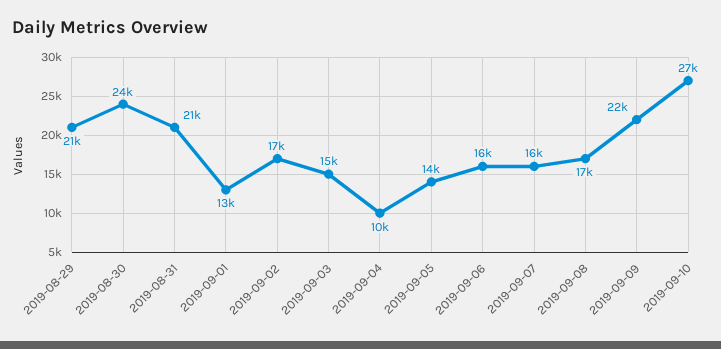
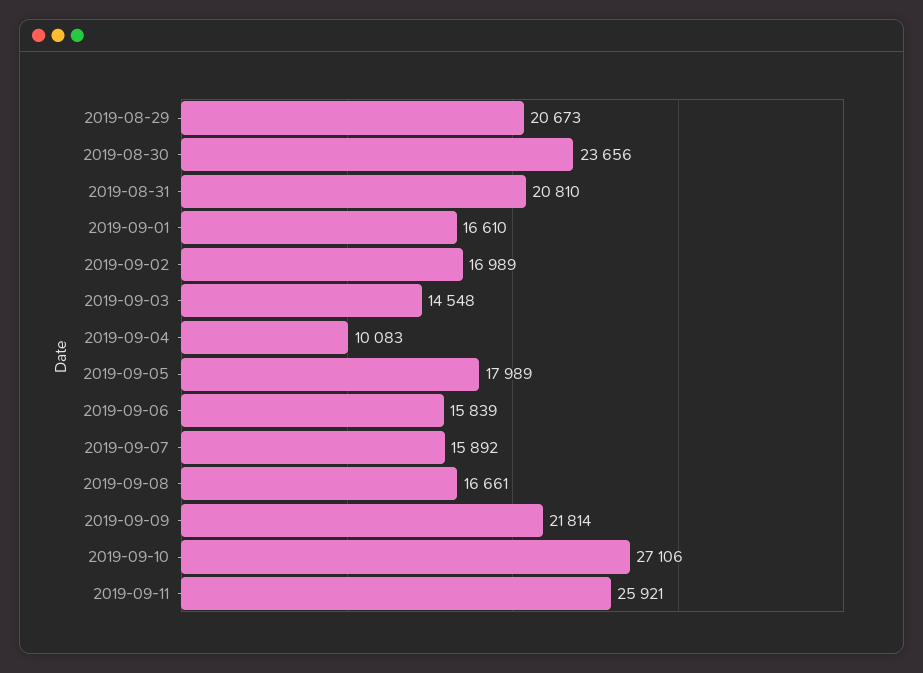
2019-09-01: 13000 -> 16610
2019-09-05: 14000 -> 17989
2019-09-11: none -> 25921

